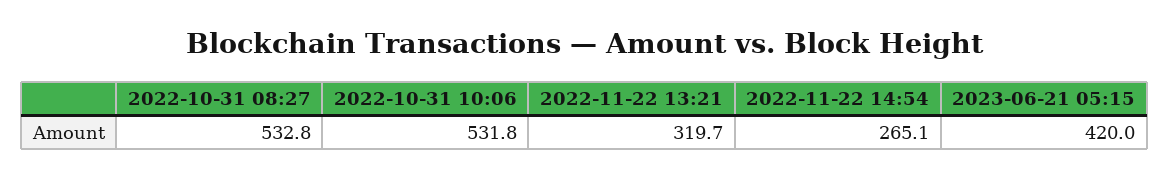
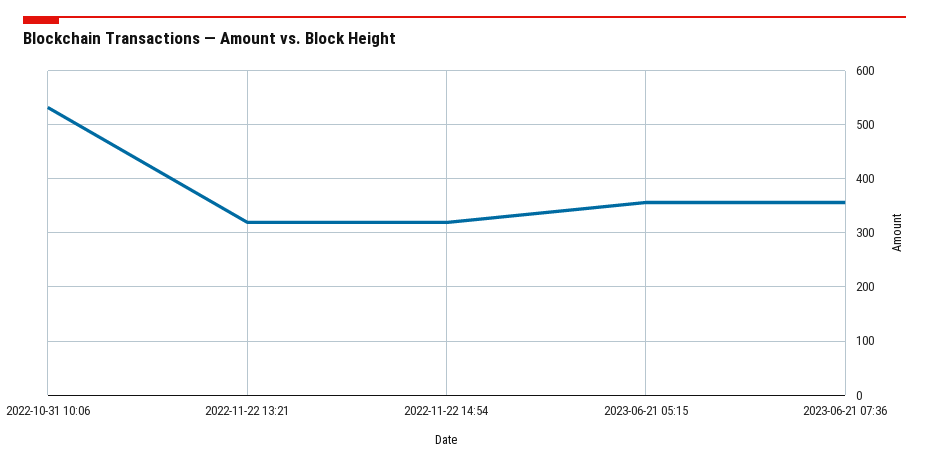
2022-10-31 08:27: 532.8 -> none
2022-11-22 14:54: 265.1 -> 320
2023-06-21 05:15: 420 -> 360
2023-06-21 07:36: none -> 360

